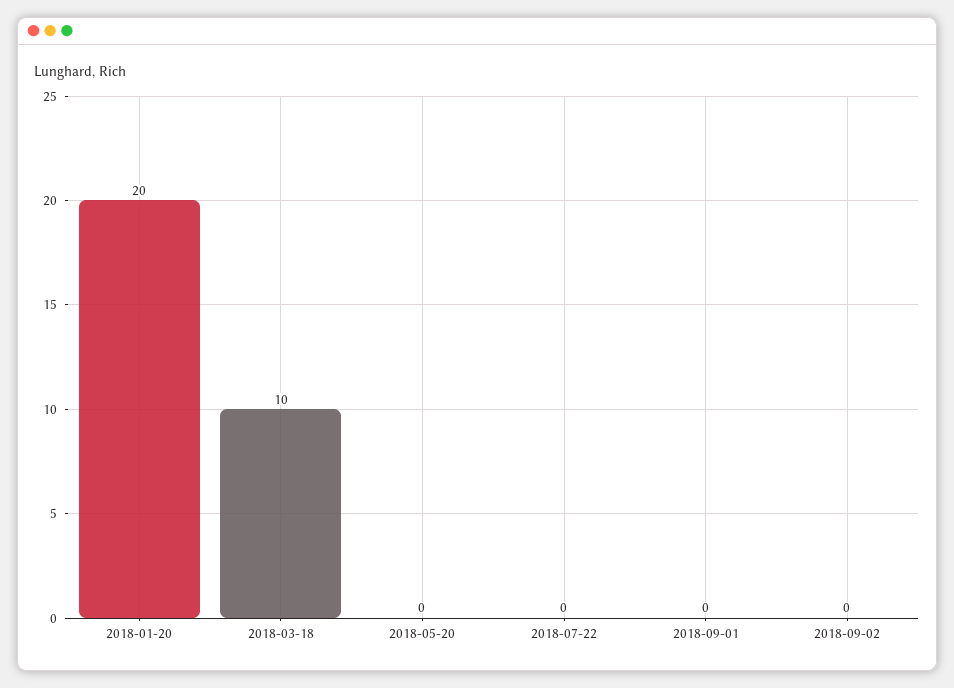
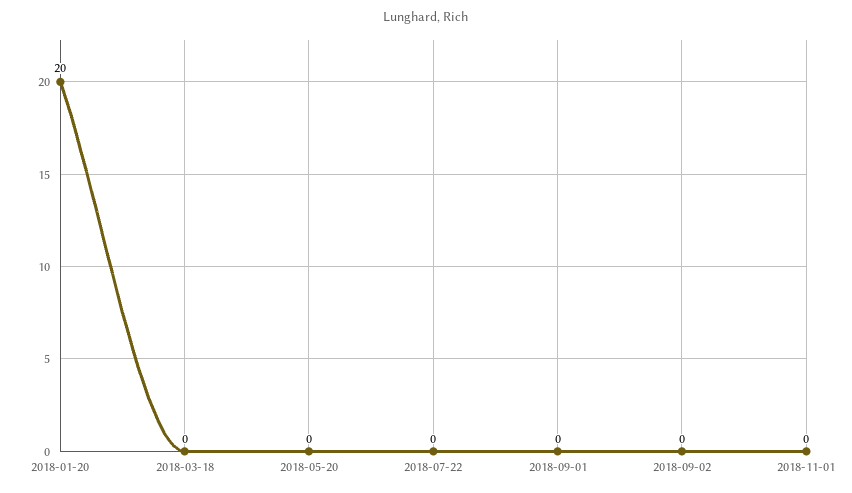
2018-03-18: 10 -> 0
2018-11-01: none -> 0

